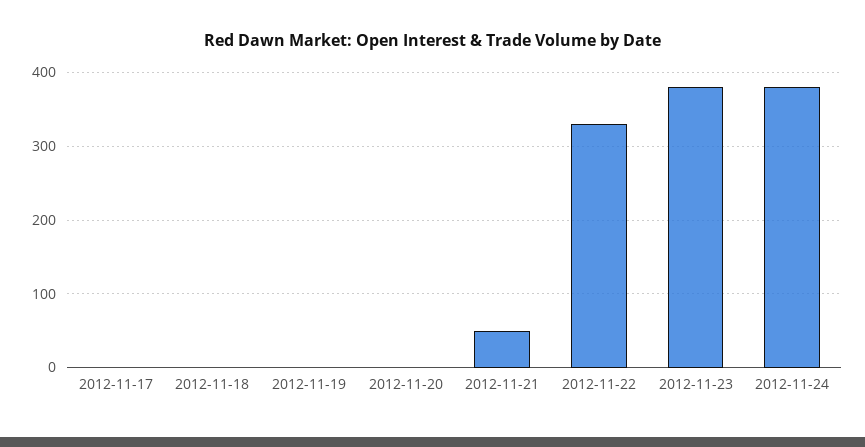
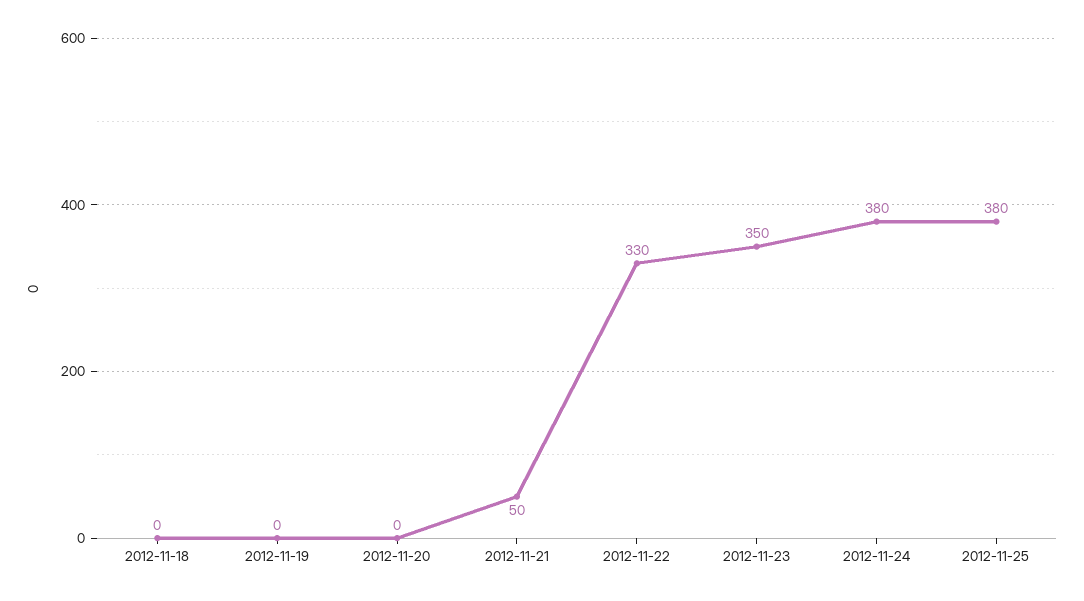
2012-11-17: 0 -> none
2012-11-23: 380 -> 350
2012-11-25: none -> 380

